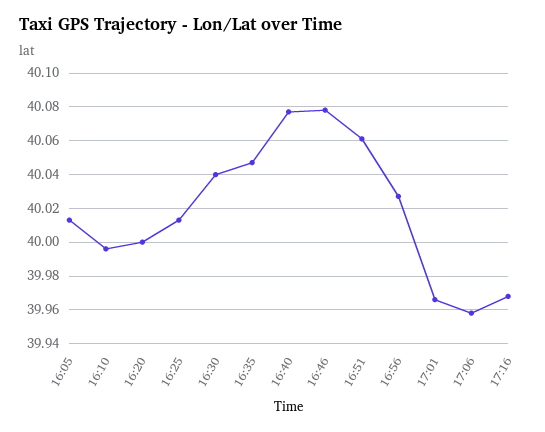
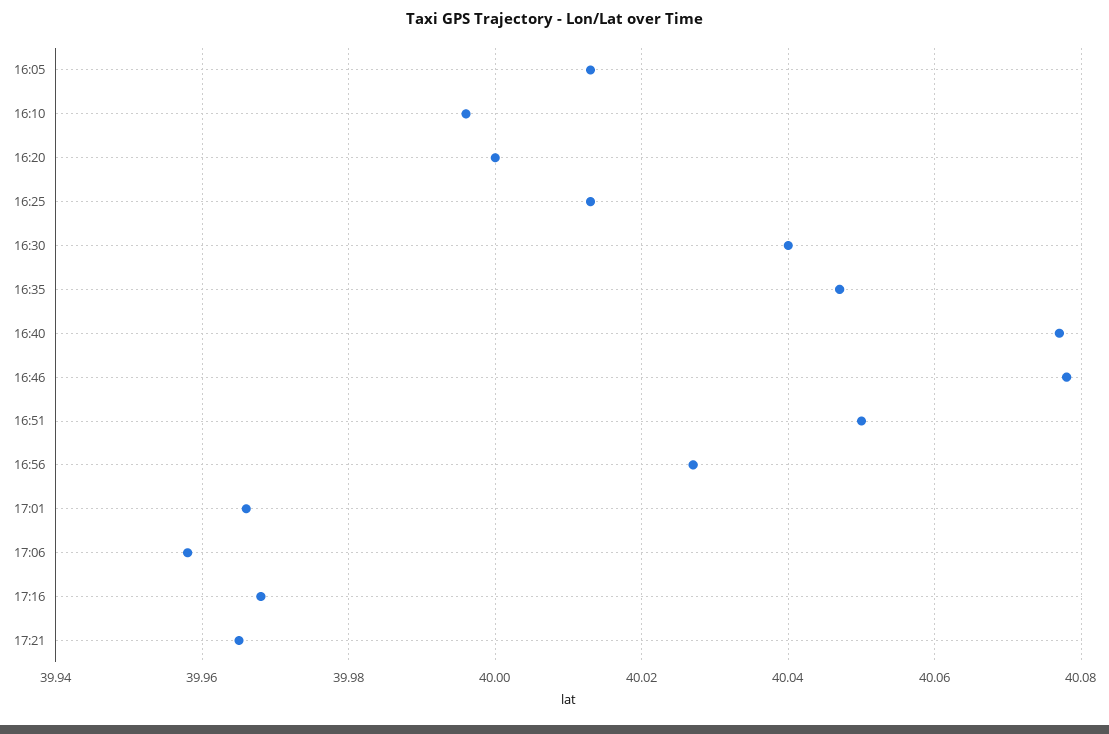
16:51: 40.06 -> 40.05
17:21: none -> 39.965

